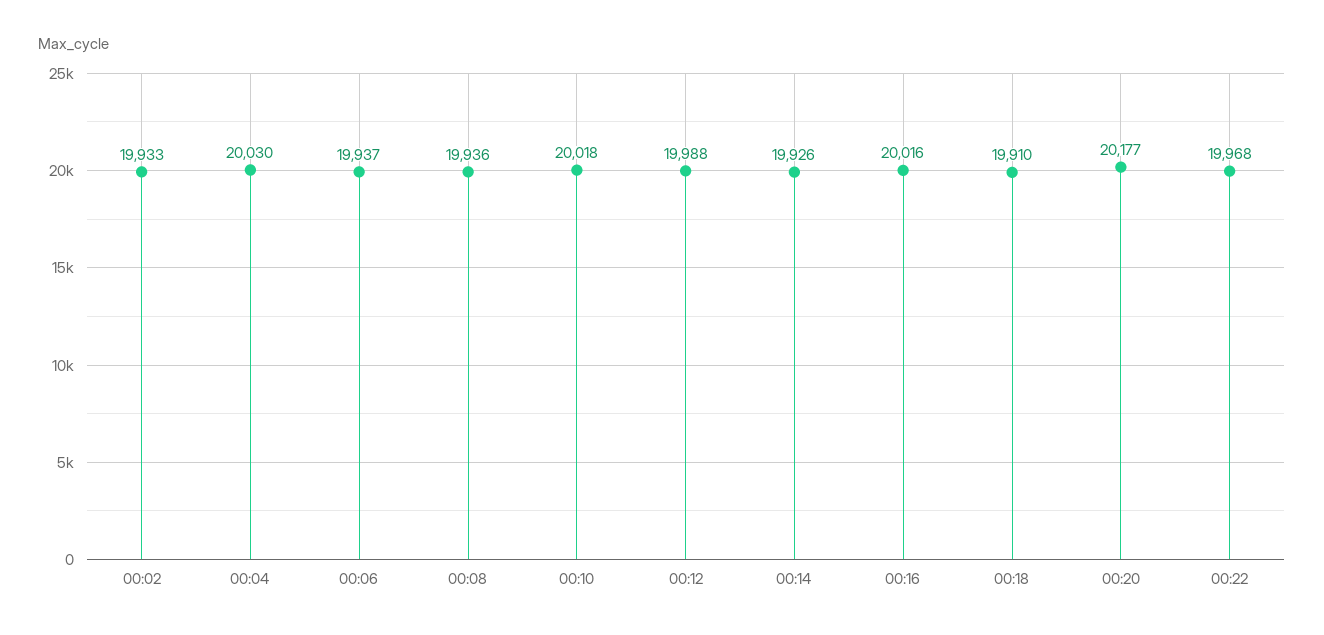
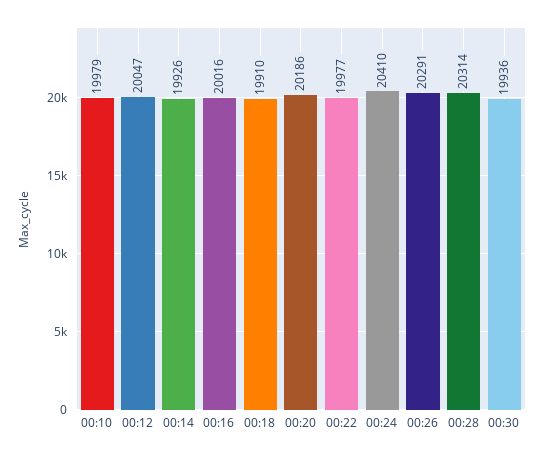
00:02: 19933 -> none
00:04: 20030 -> none
00:06: 19937 -> none
00:08: 19936 -> none
00:10: 20018 -> 19979
00:12: 19988 -> 20047
00:20: 20177 -> 20186
00:22: 19968 -> 19977
00:24: none -> 20410
00:26: none -> 20291
00:28: none -> 20314
00:30: none -> 19936

